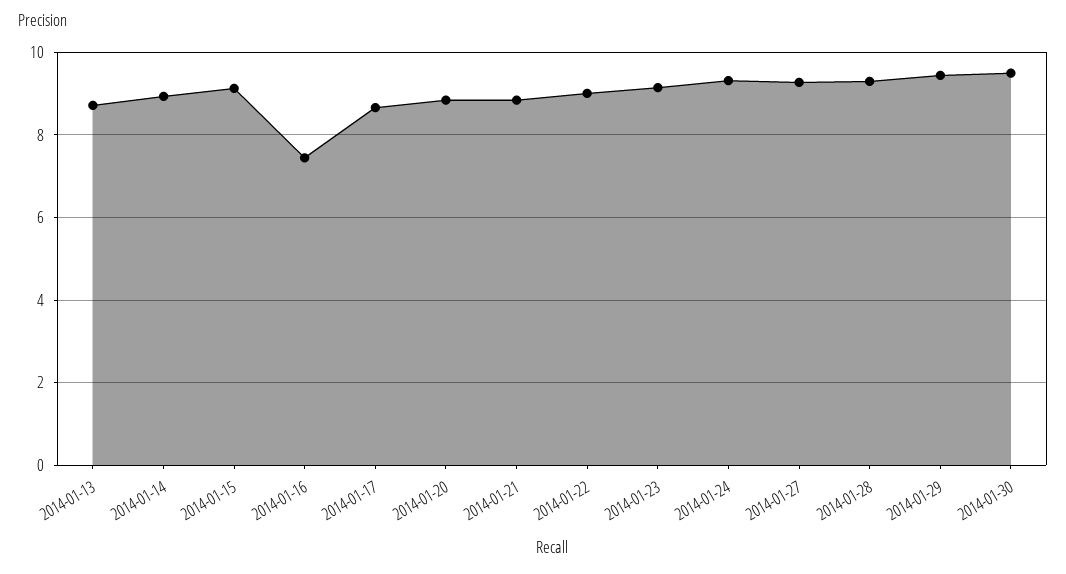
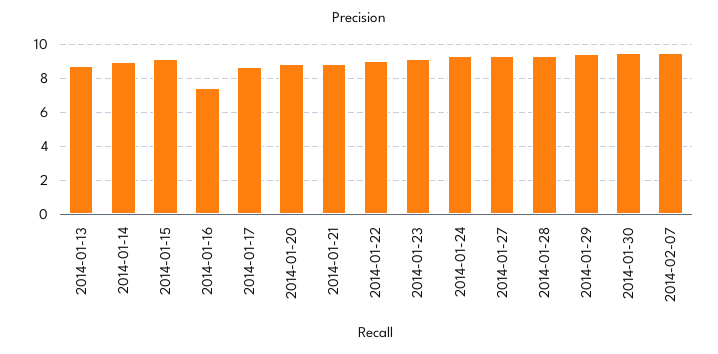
2014-02-07: none -> 9.5

